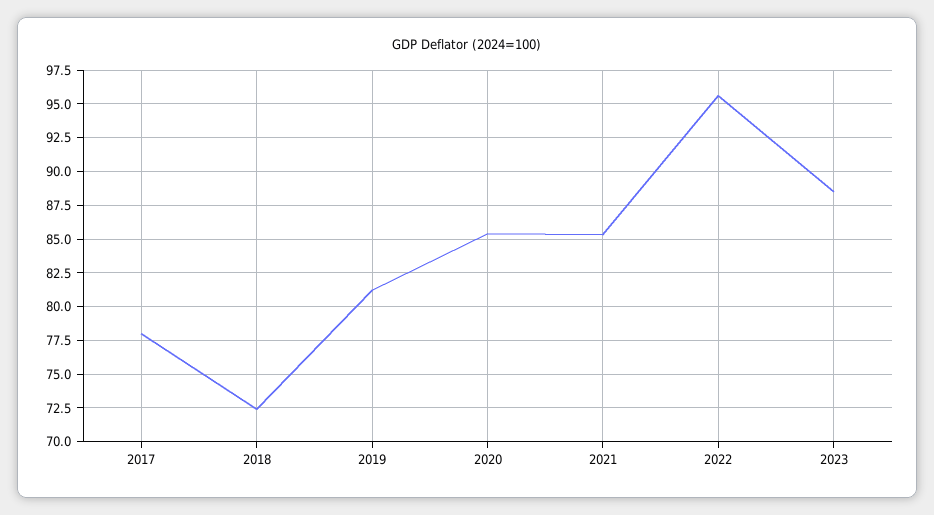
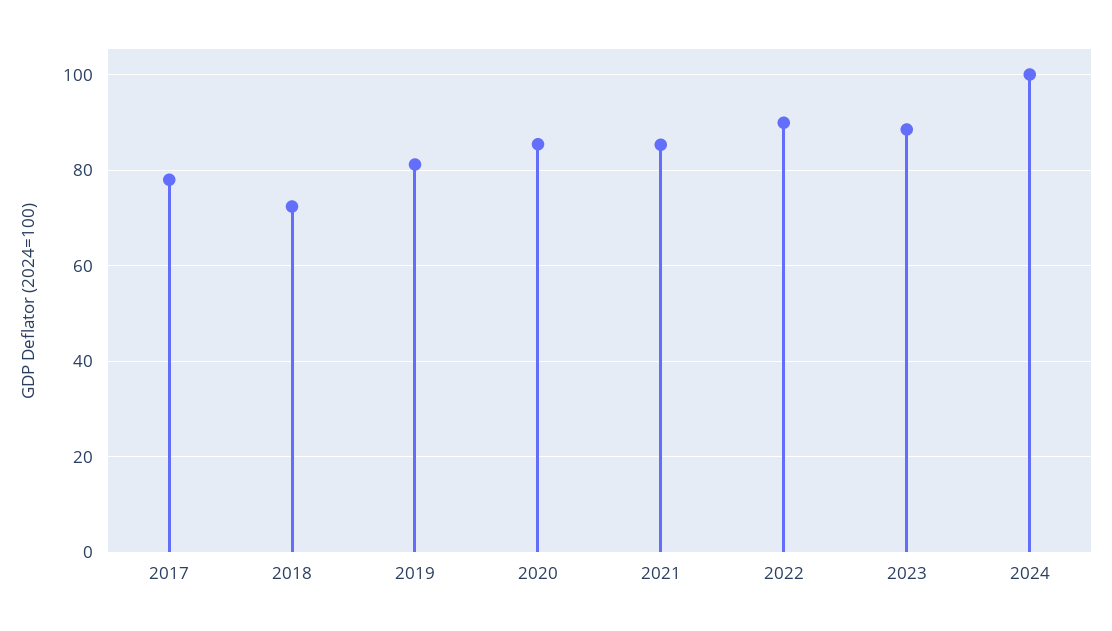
2022: 95.5 -> 90
2024: none -> 100

